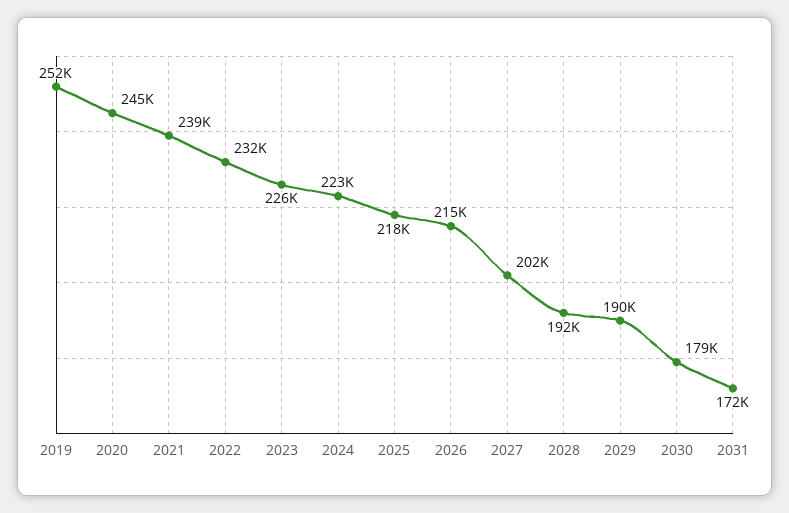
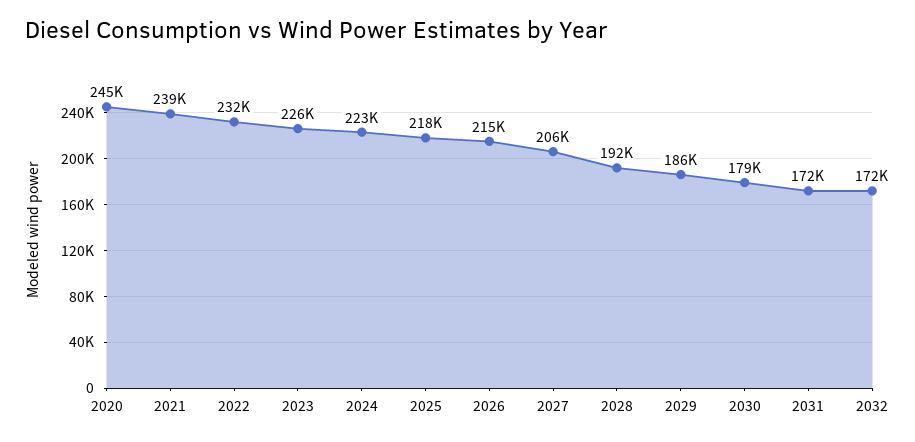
2019: 252000 -> none
2027: 202000 -> 206000
2029: 190000 -> 186000
2032: none -> 172000

